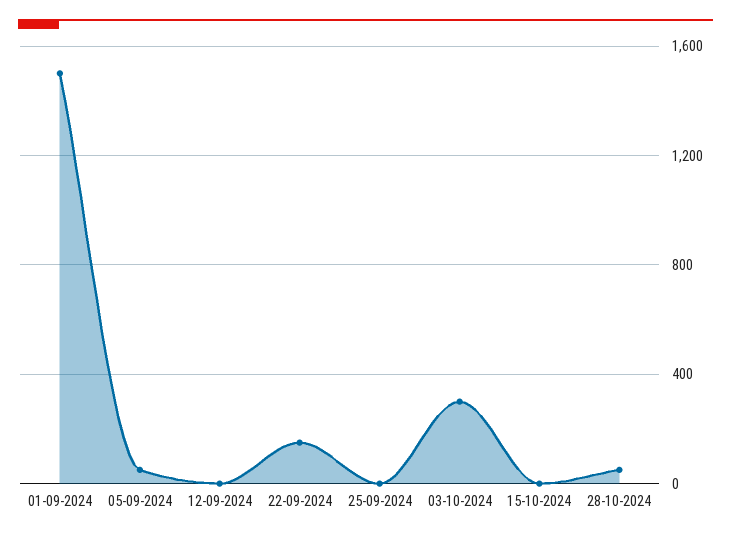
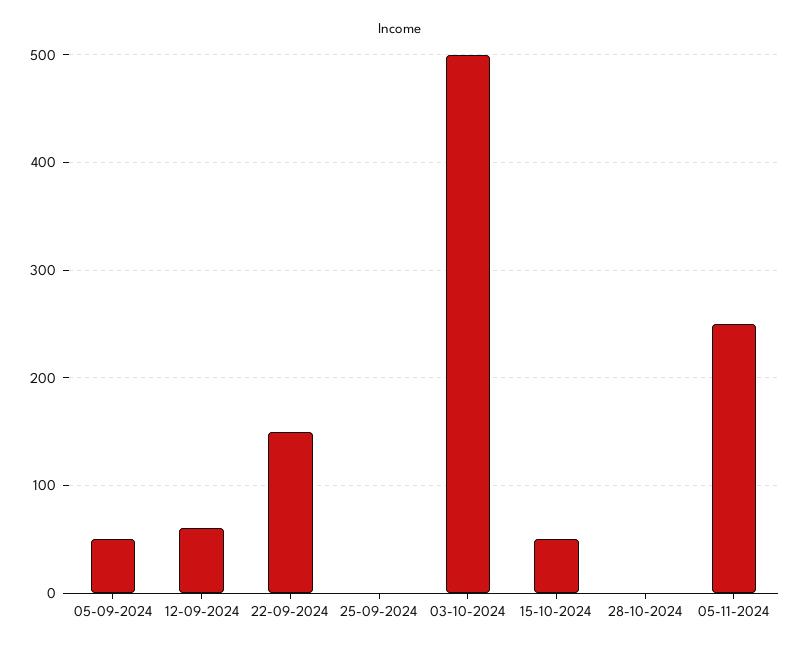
01-09-2024: 1500 -> none
12-09-2024: 0 -> 60
03-10-2024: 300 -> 500
15-10-2024: 0 -> 50
28-10-2024: 50 -> 0
05-11-2024: none -> 250

